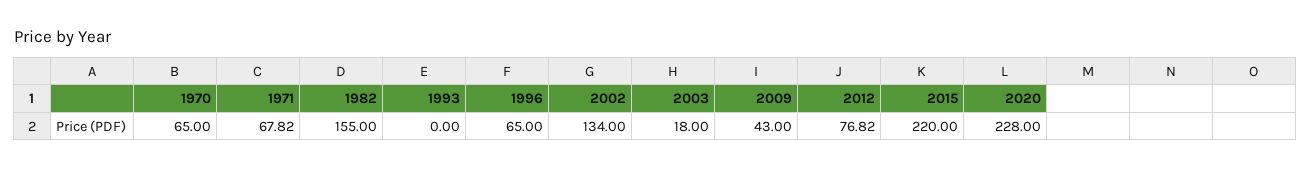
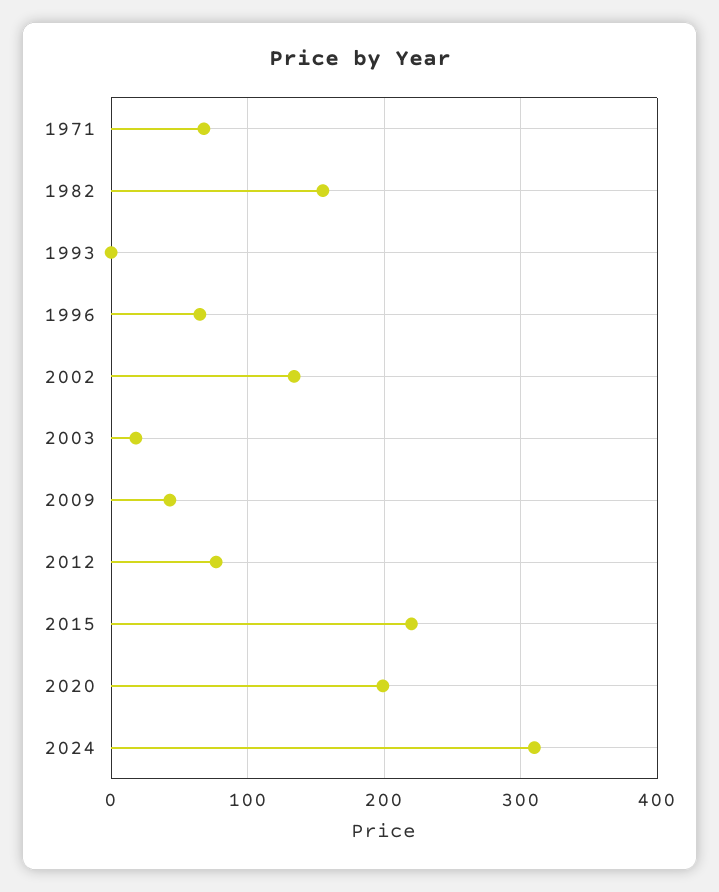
1970: 65 -> none
2020: 228 -> 200
2024: none -> 310

